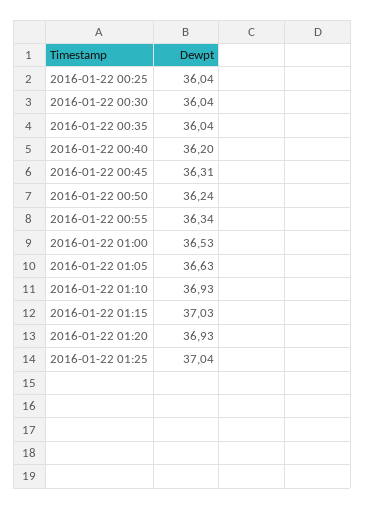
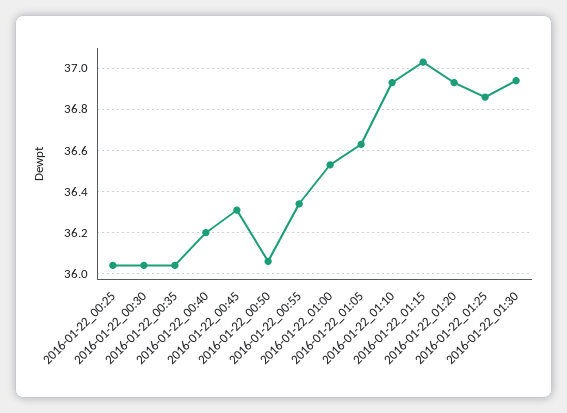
2016-01-22 00:50: 36.24 -> 36.05
2016-01-22 01:25: 37.04 -> 36.85
2016-01-22_01:30: none -> 36.95

